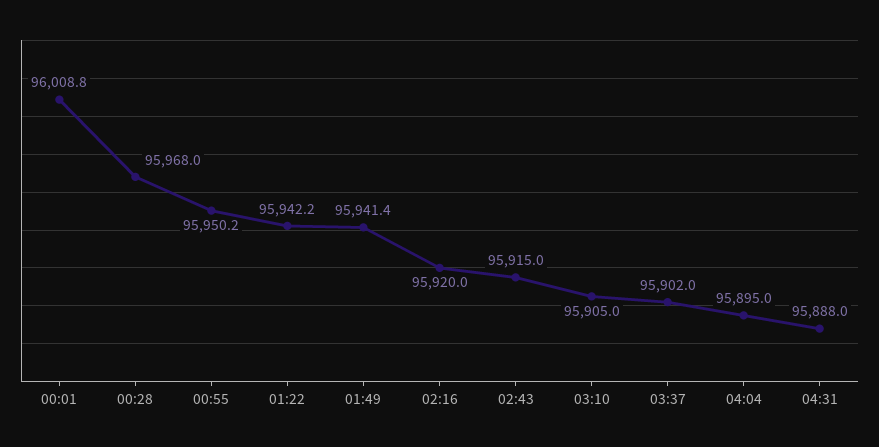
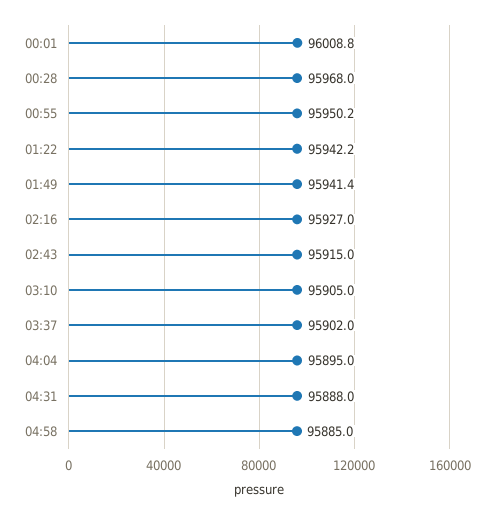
02:16: 95920 -> 95927
04:58: none -> 95885

